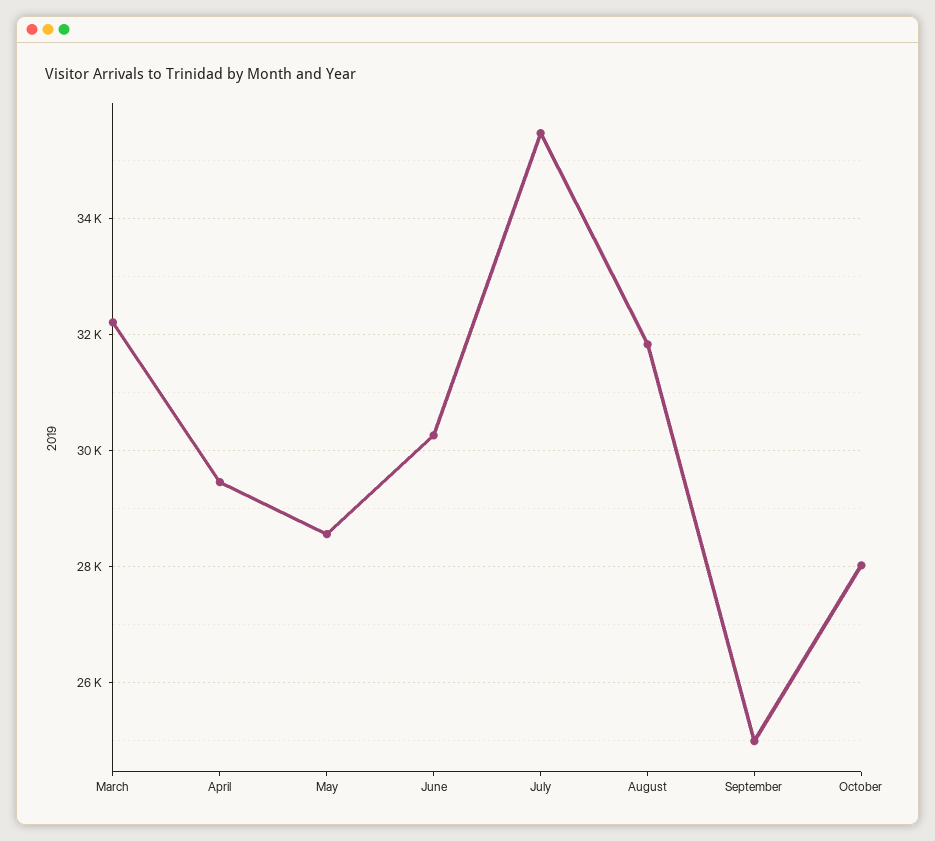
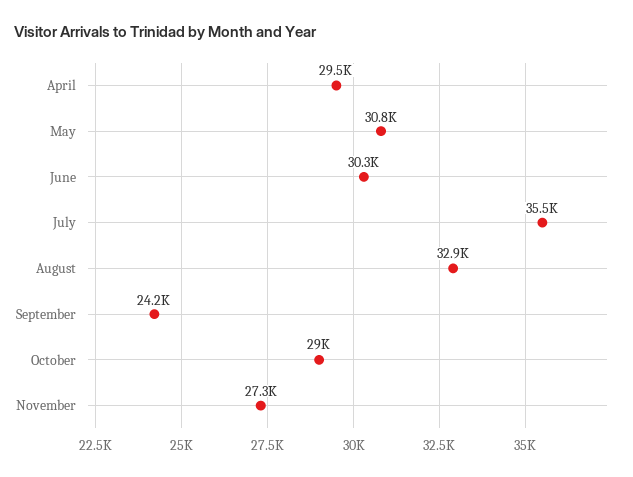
March: 32200 -> none
May: 28600 -> 30800
August: 31800 -> 32900
September: 25000 -> 24200
October: 28000 -> 29000
November: none -> 27300

